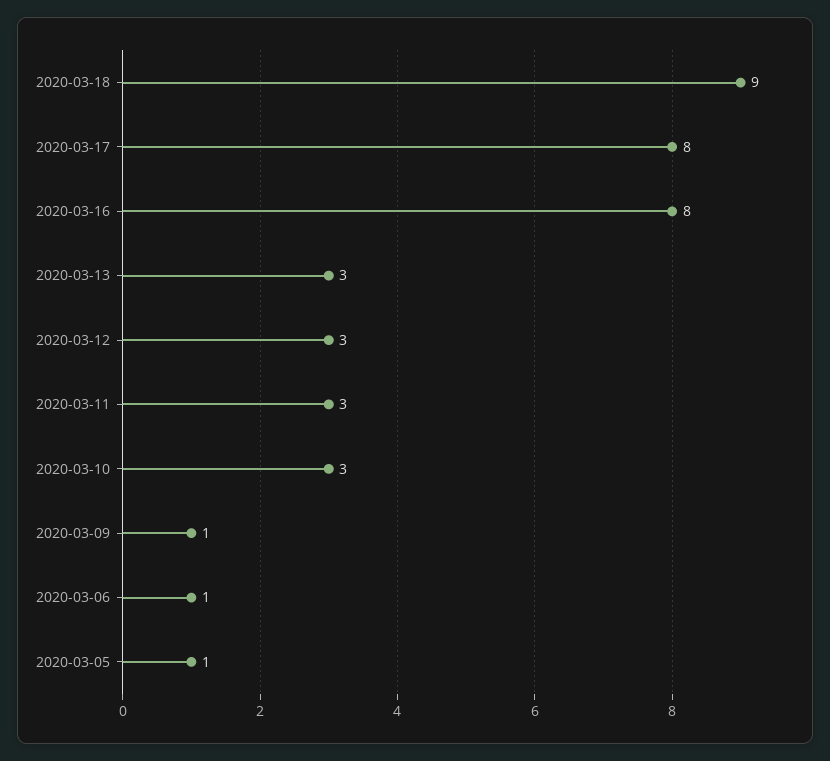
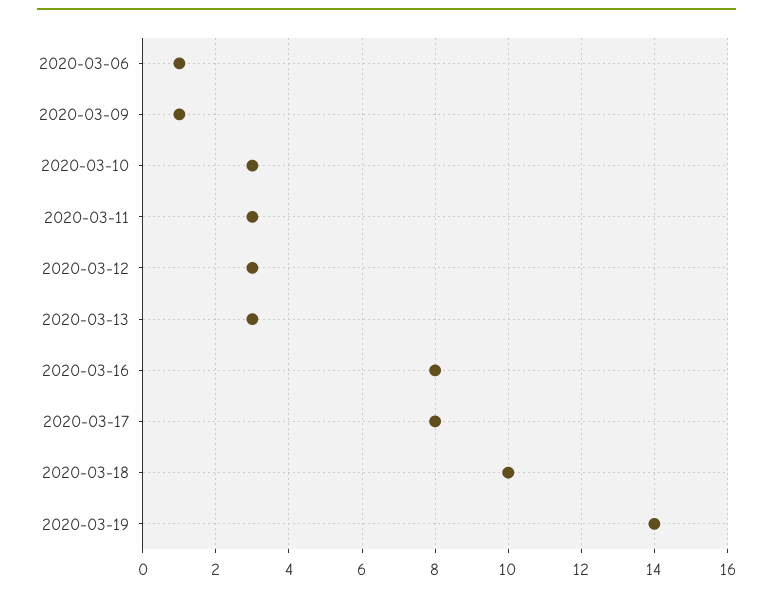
2020-03-18: 9 -> 10
2020-03-05: 1 -> none
2020-03-19: none -> 14

